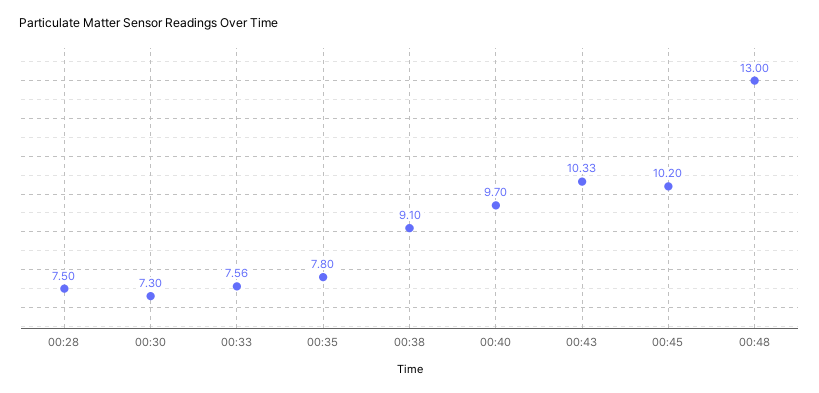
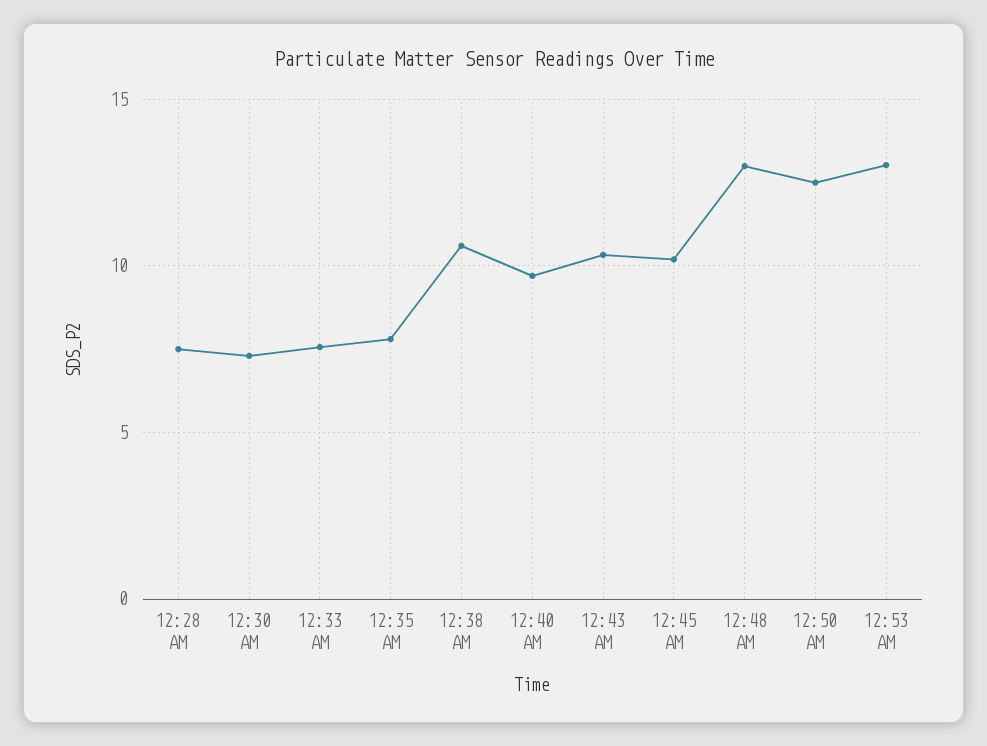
00:38: 9.1 -> 10.5
12:50 AM: none -> 12.5
12:53 AM: none -> 13

